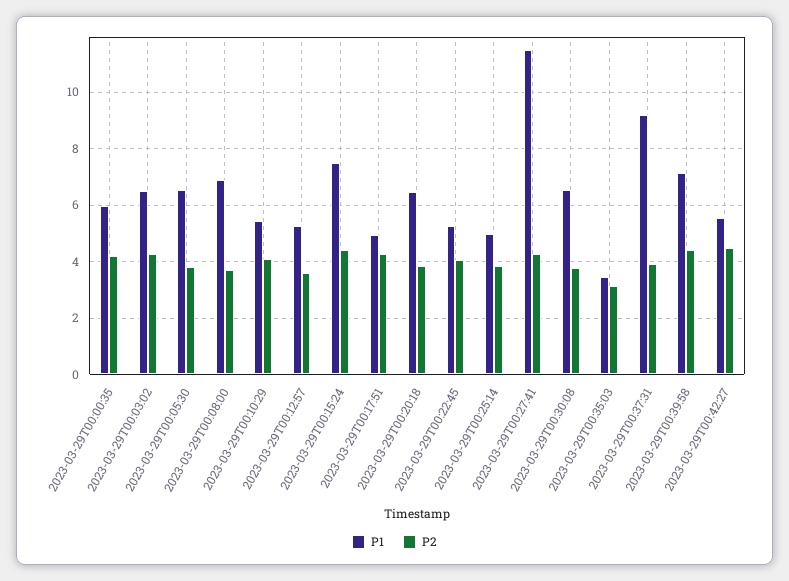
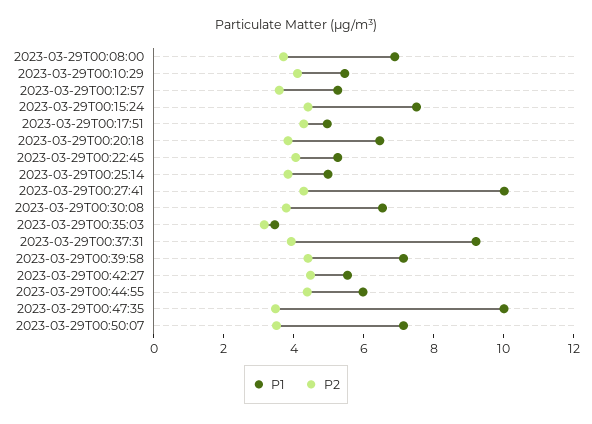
P1, 2023-03-29T00:00:35: 6 -> none
P2, 2023-03-29T00:00:35: 4.25 -> none
P1, 2023-03-29T00:03:02: 6.5 -> none
P2, 2023-03-29T00:03:02: 4.25 -> none
P1, 2023-03-29T00:05:30: 6.5 -> none
P2, 2023-03-29T00:05:30: 3.75 -> none
P1, 2023-03-29T00:27:41: 11.5 -> 10
P1, 2023-03-29T00:44:55: none -> 6
P2, 2023-03-29T00:44:55: none -> 4.5
P1, 2023-03-29T00:47:35: none -> 10
P2, 2023-03-29T00:47:35: none -> 3.5
P1, 2023-03-29T00:50:07: none -> 7
P2, 2023-03-29T00:50:07: none -> 3.5

